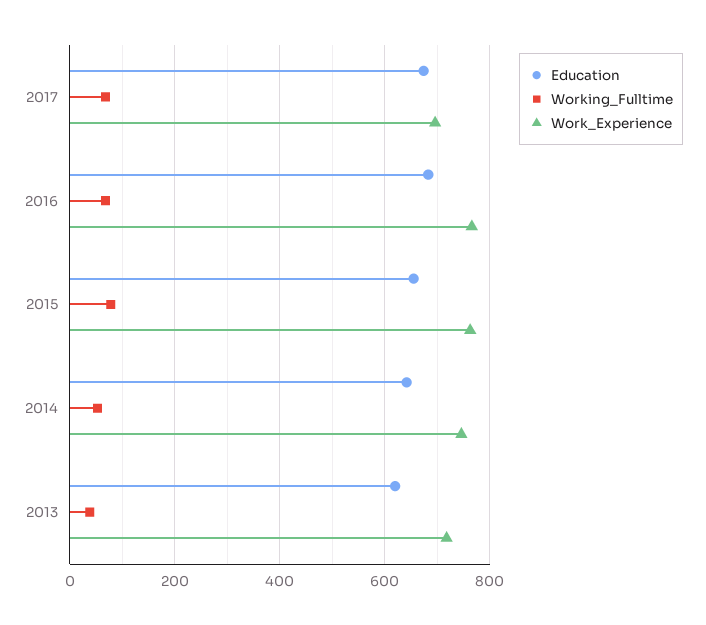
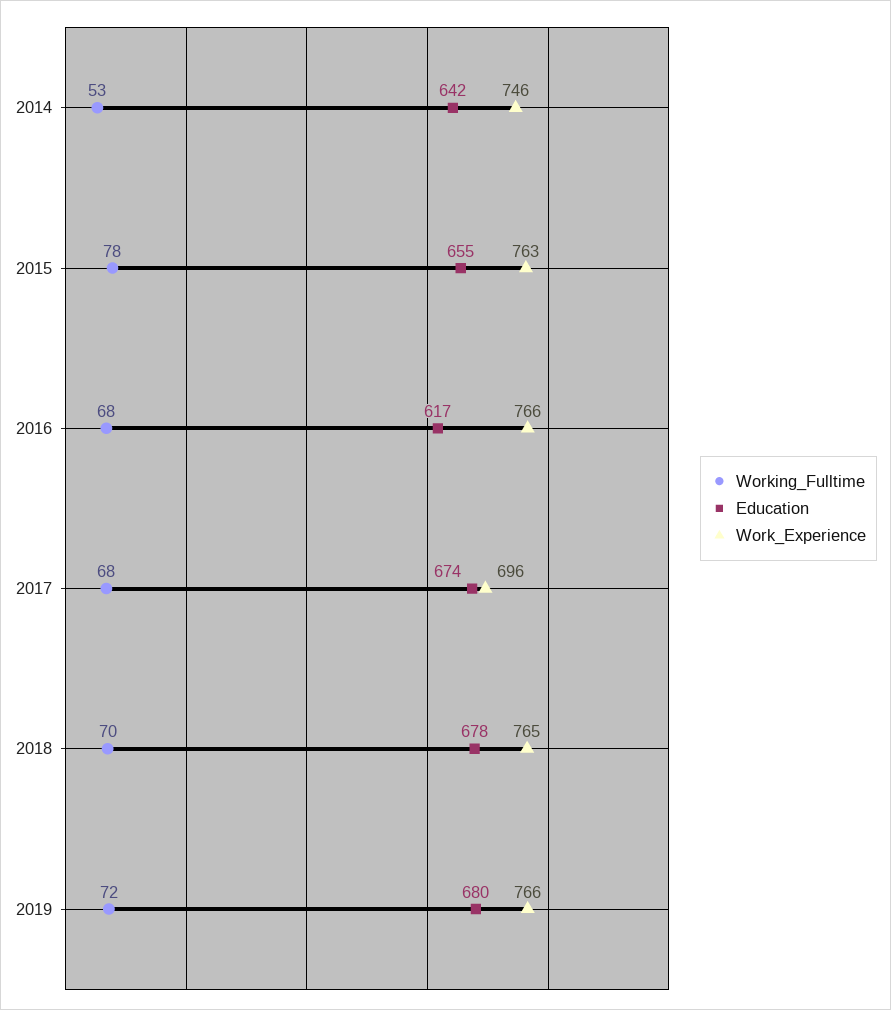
Education, 2016: 680 -> 617
Education, 2013: 620 -> none
Working_Fulltime, 2013: 40 -> none
Work_Experience, 2013: 720 -> none
Working_Fulltime, 2018: none -> 70
Education, 2018: none -> 678
Work_Experience, 2018: none -> 765
Working_Fulltime, 2019: none -> 72
Education, 2019: none -> 680
Work_Experience, 2019: none -> 766

